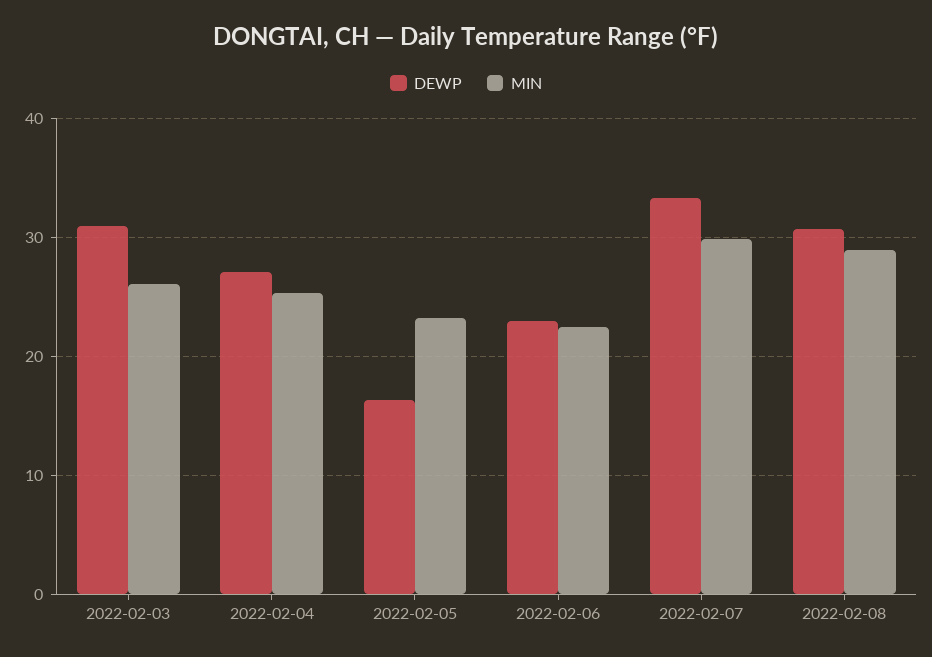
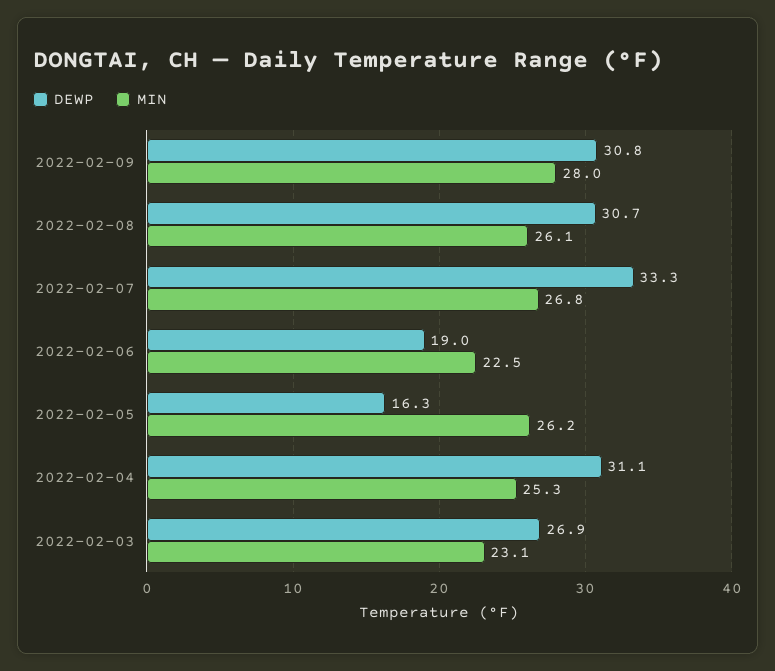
DEWP, 2022-02-03: 31 -> 26.9
MIN, 2022-02-03: 26 -> 23.1
DEWP, 2022-02-04: 27 -> 31.1
MIN, 2022-02-05: 23 -> 26.2
DEWP, 2022-02-06: 23 -> 19
MIN, 2022-02-07: 30 -> 26.8
MIN, 2022-02-08: 29 -> 26.1
DEWP, 2022-02-09: none -> 30.8
MIN, 2022-02-09: none -> 28

